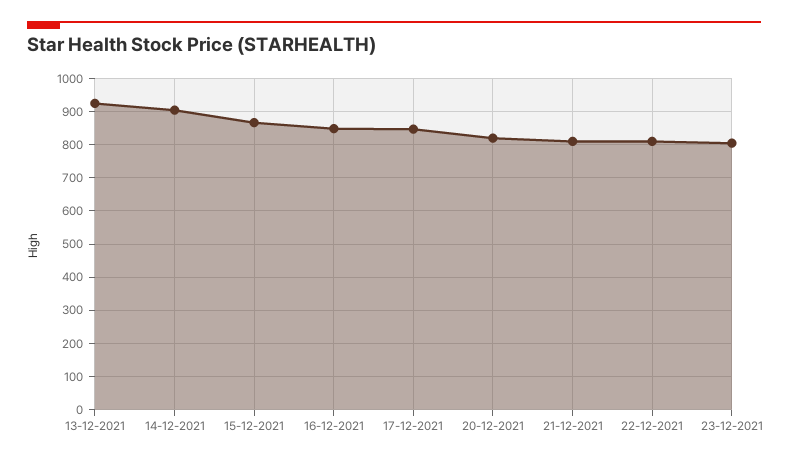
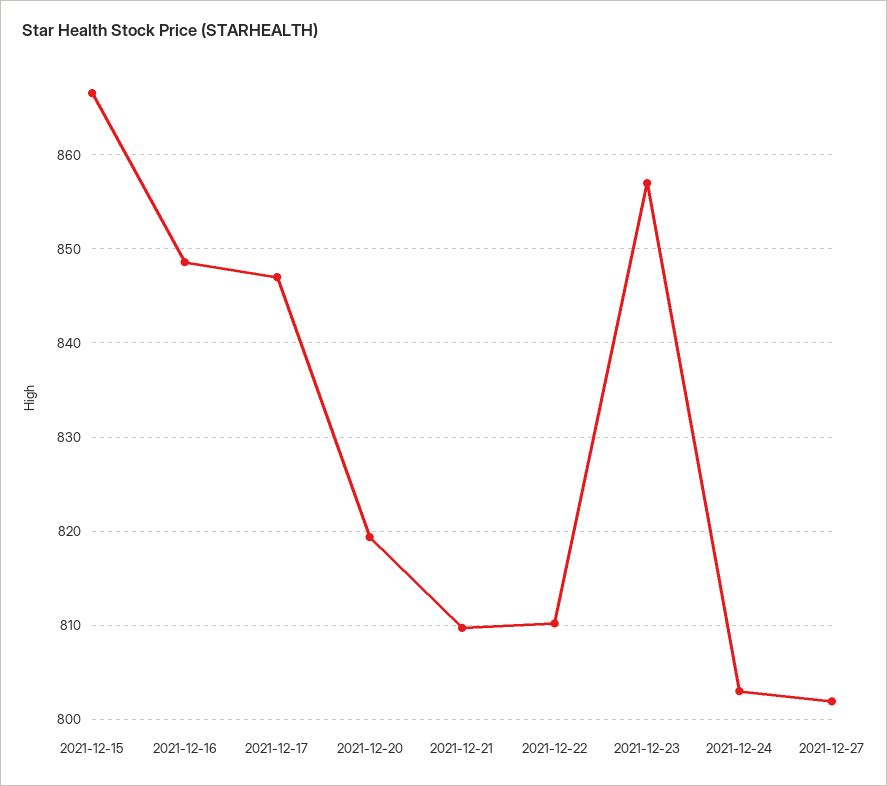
13-12-2021: 920 -> none
14-12-2021: 900 -> none
23-12-2021: 800 -> 857
2021-12-24: none -> 803
2021-12-27: none -> 802

